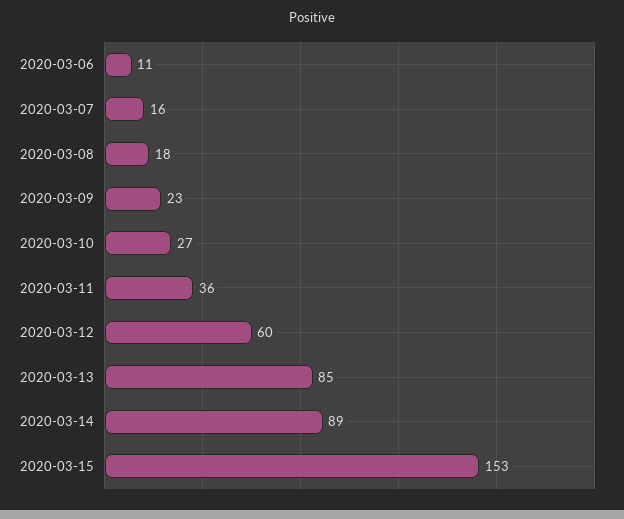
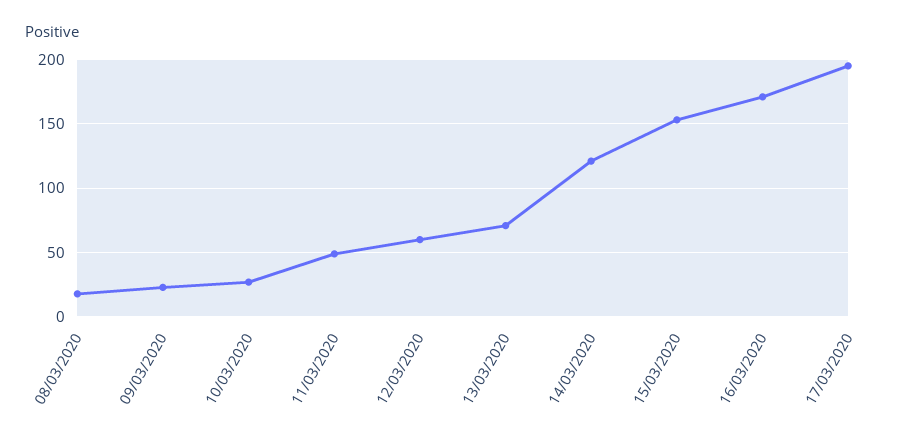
2020-03-06: 11 -> none
2020-03-07: 16 -> none
2020-03-11: 36 -> 50
2020-03-13: 85 -> 70
2020-03-14: 89 -> 120
16/03/2020: none -> 170
17/03/2020: none -> 195

